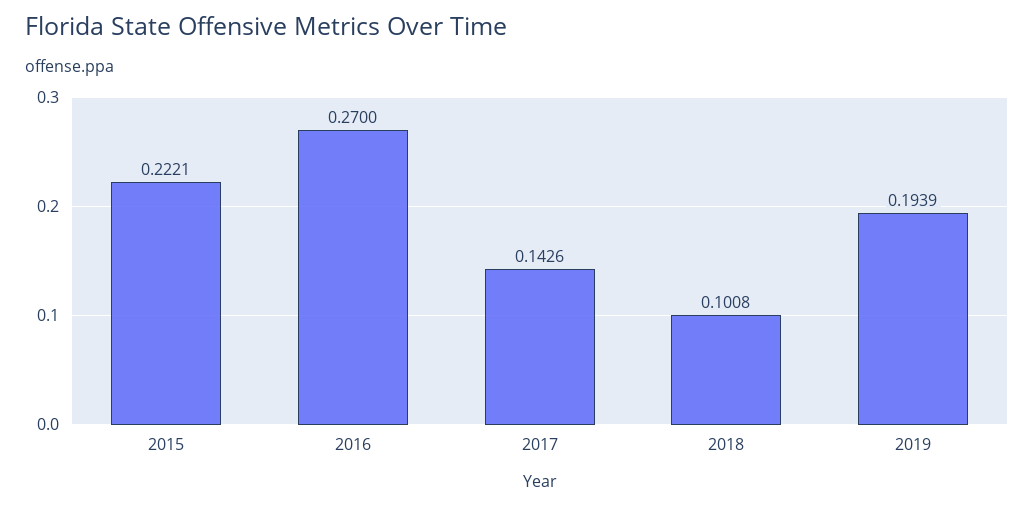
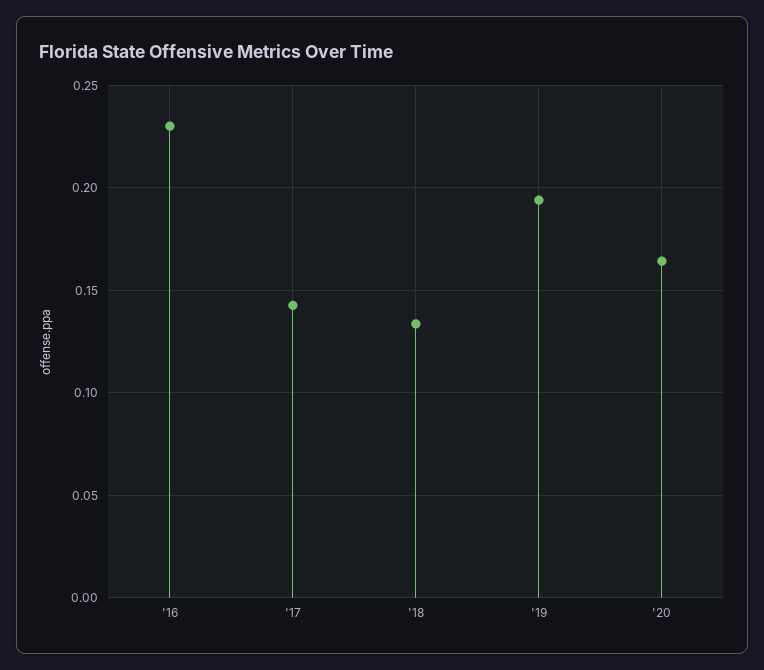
2015: 0.2221 -> none
2016: 0.27 -> 0.23
2018: 0.1008 -> 0.135
'20: none -> 0.165

